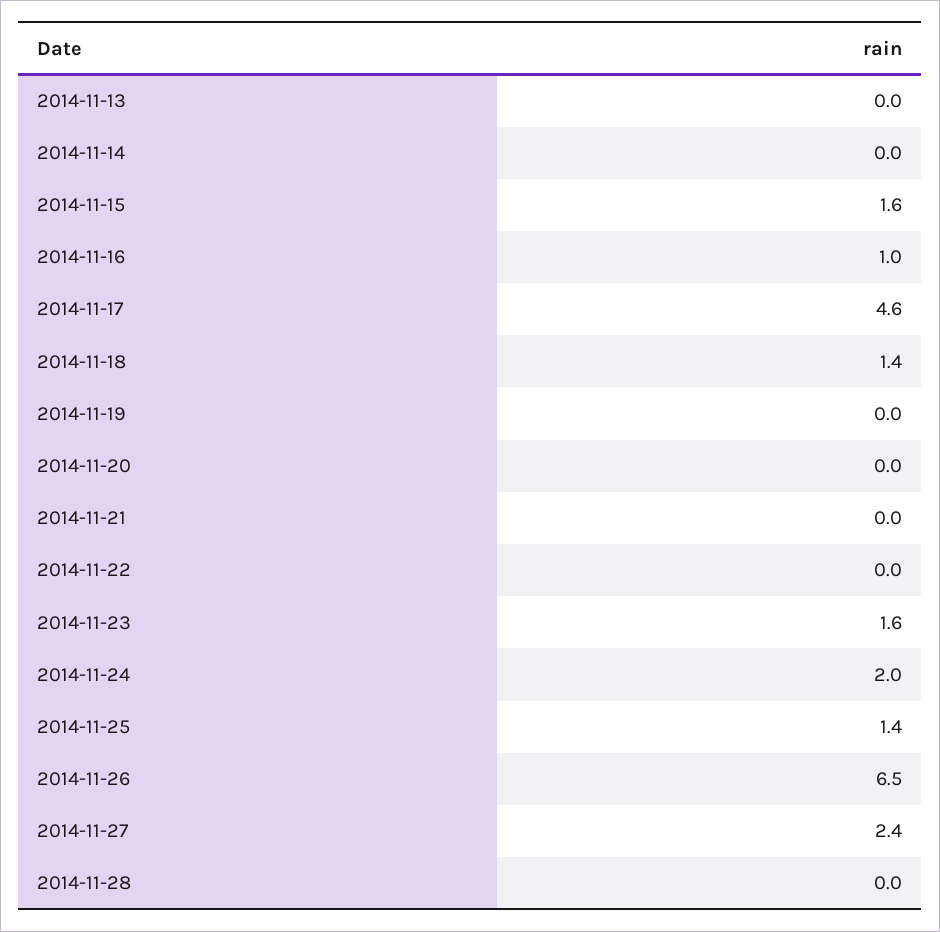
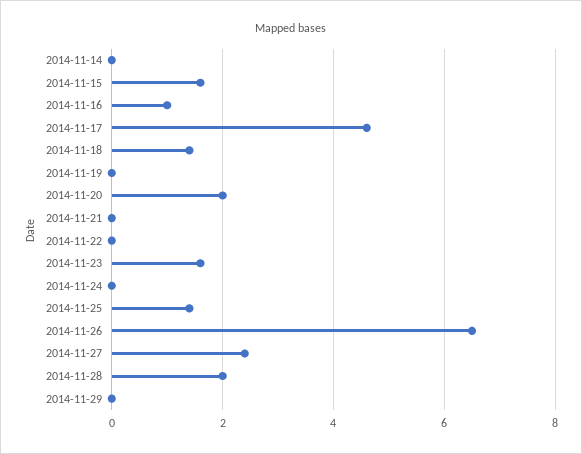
2014-11-13: 0 -> none
2014-11-20: 0 -> 2
2014-11-24: 2 -> 0
2014-11-28: 0 -> 2
2014-11-29: none -> 0

